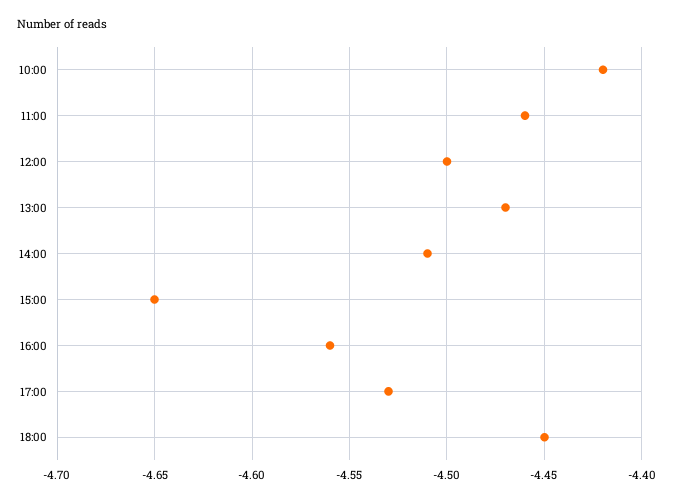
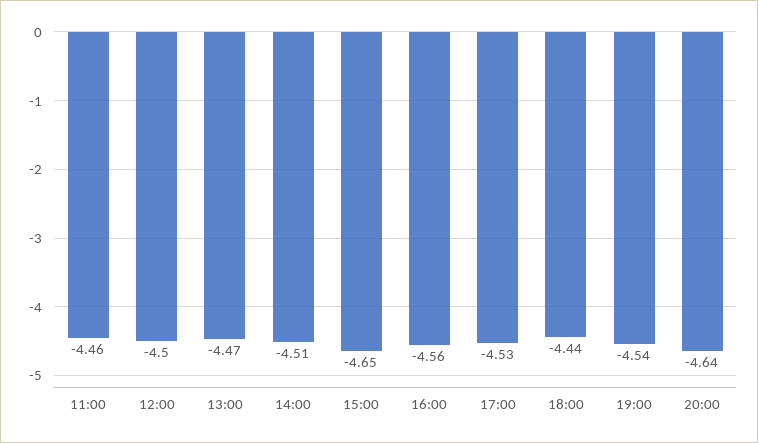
10:00: -4.42 -> none
18:00: -4.45 -> -4.44
19:00: none -> -4.54
20:00: none -> -4.64

